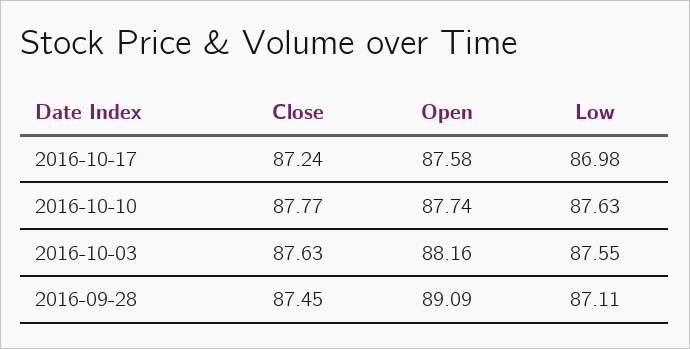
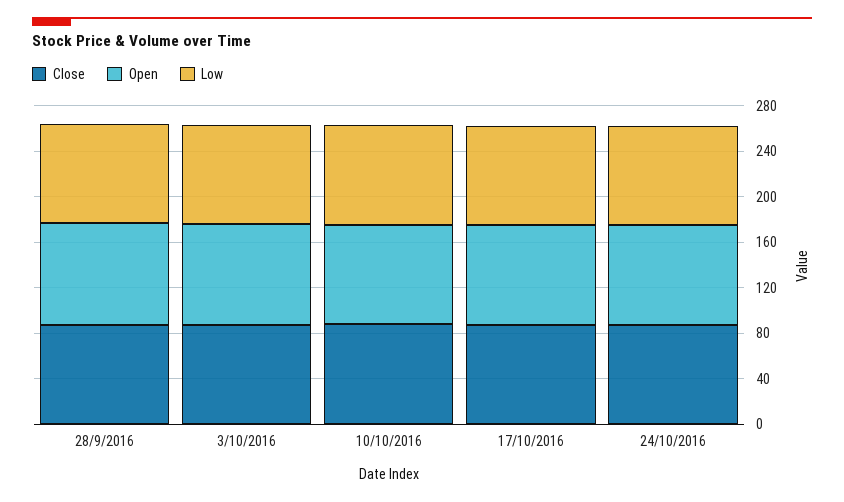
Close, 24/10/2016: none -> 90
Open, 24/10/2016: none -> 90
Low, 24/10/2016: none -> 90

